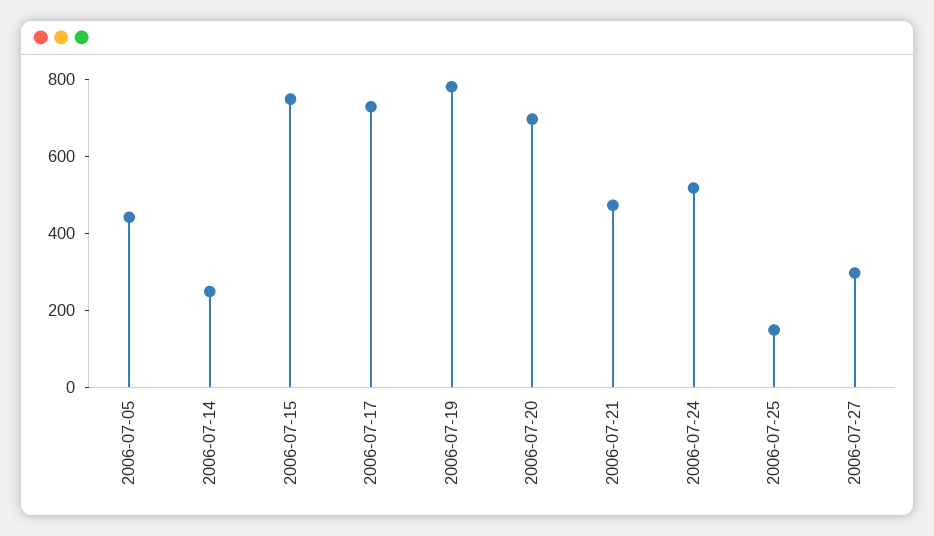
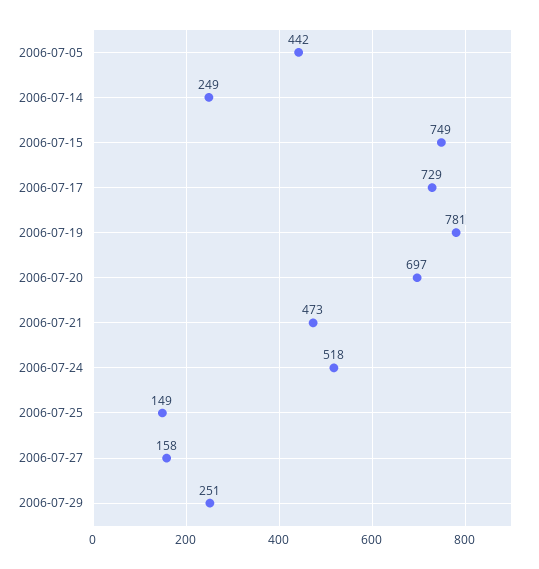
2006-07-27: 300 -> 158
2006-07-29: none -> 251

